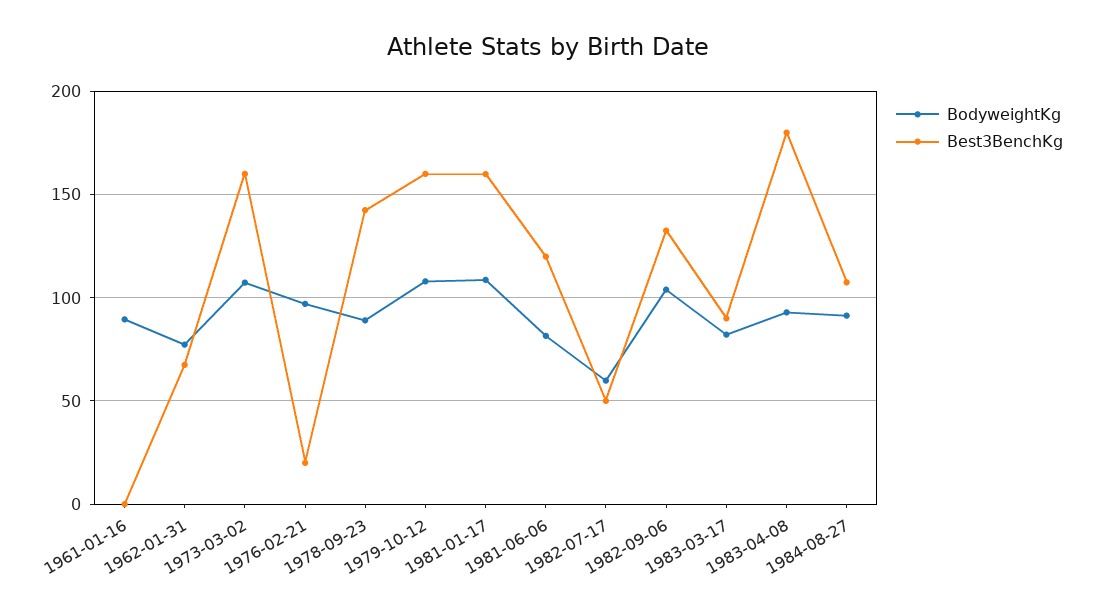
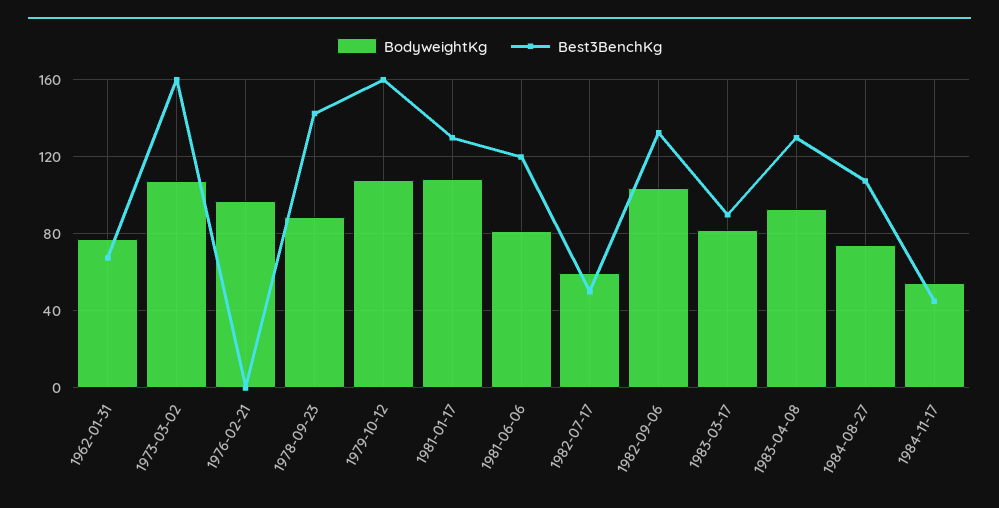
BodyweightKg, 1961-01-16: 90 -> none
Best3BenchKg, 1961-01-16: 0 -> none
Best3BenchKg, 1976-02-21: 20 -> 0
Best3BenchKg, 1981-01-17: 160 -> 130
Best3BenchKg, 1983-04-08: 180 -> 130
BodyweightKg, 1984-08-27: 90 -> 75
BodyweightKg, 1984-11-17: none -> 55
Best3BenchKg, 1984-11-17: none -> 45

